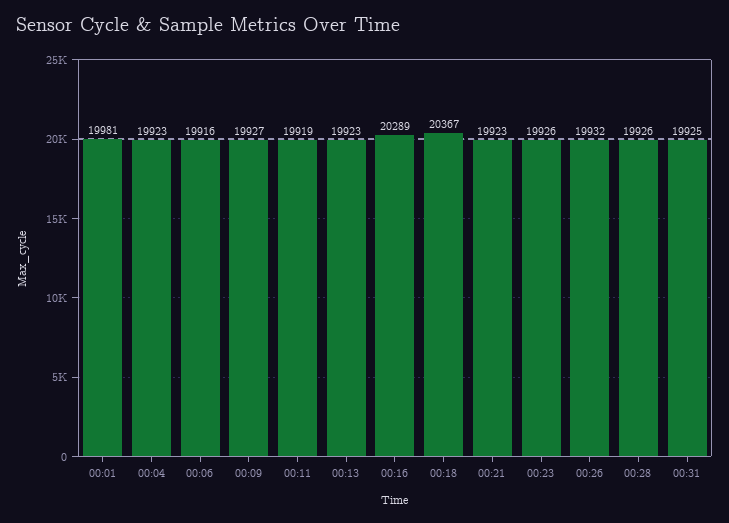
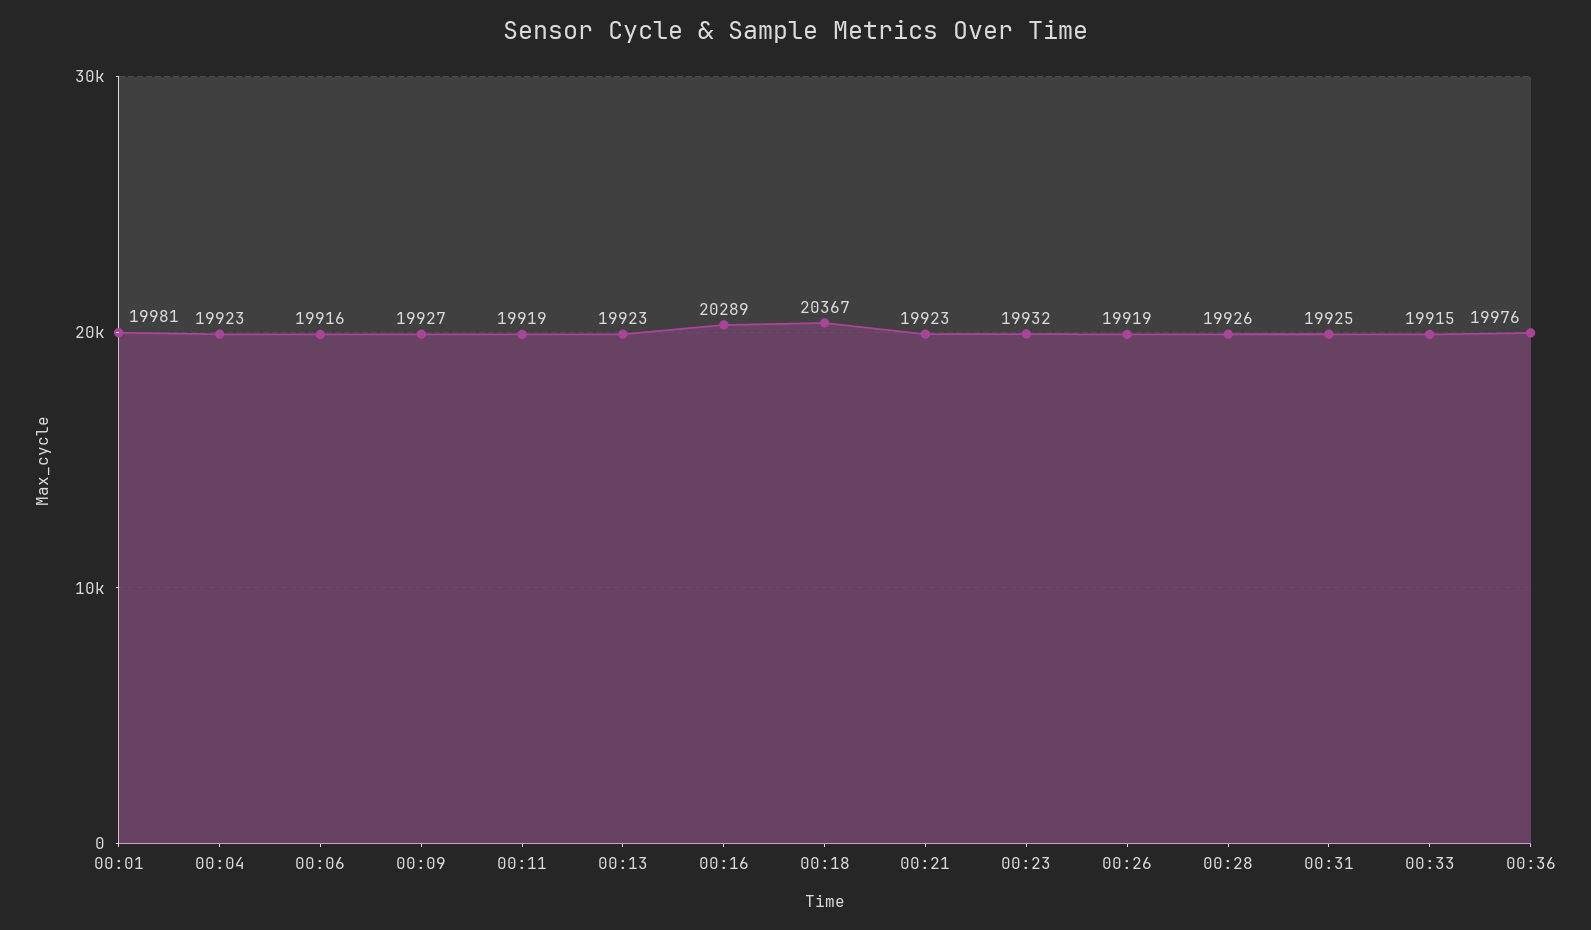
00:23: 19926 -> 19932
00:26: 19932 -> 19919
00:33: none -> 19915
00:36: none -> 19976

